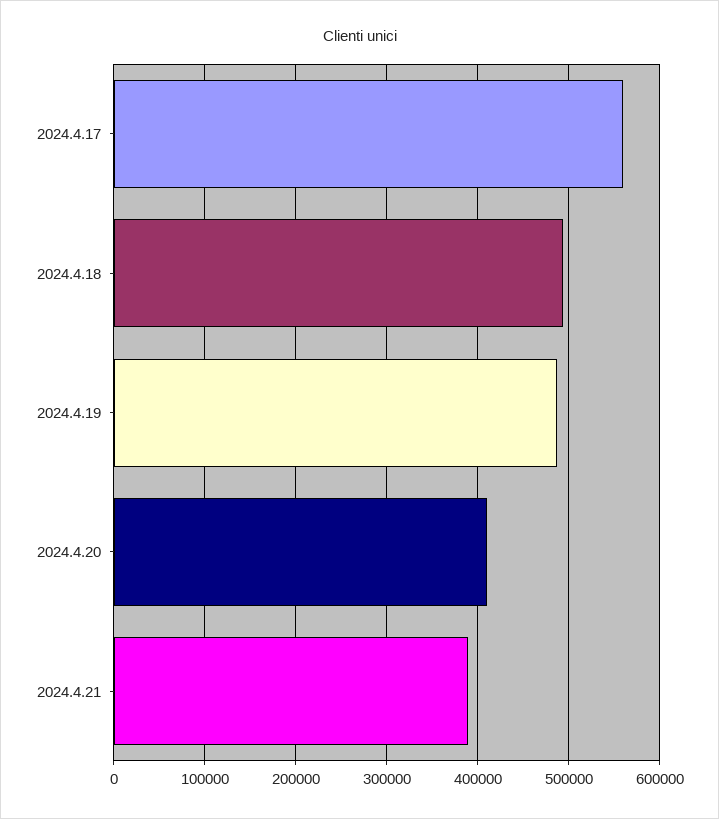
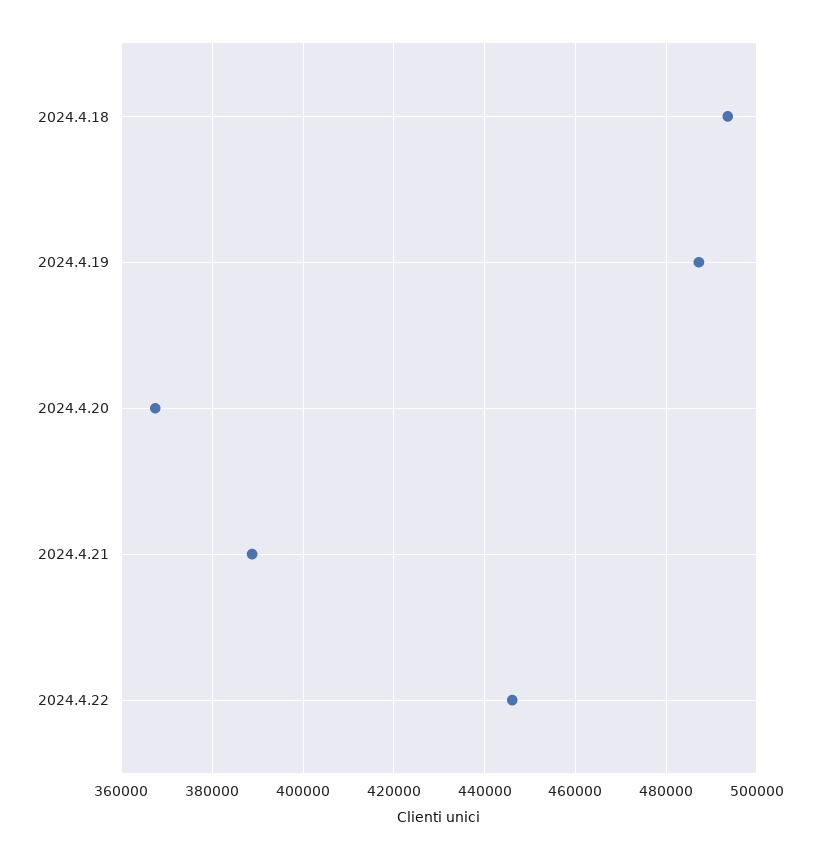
2024.4.17: 560000 -> none
2024.4.20: 410000 -> 368000
2024.4.22: none -> 446000

